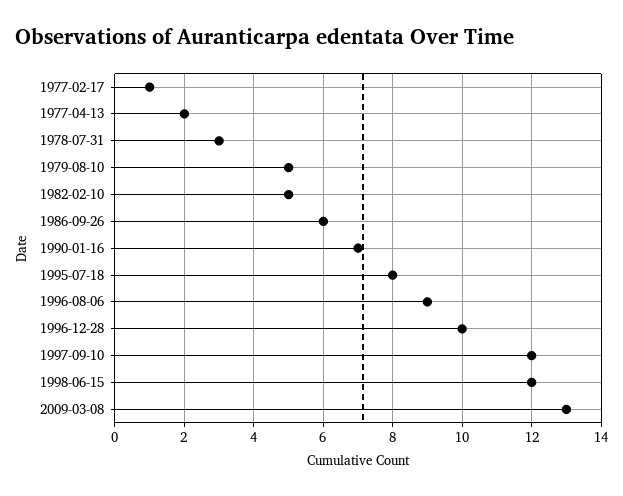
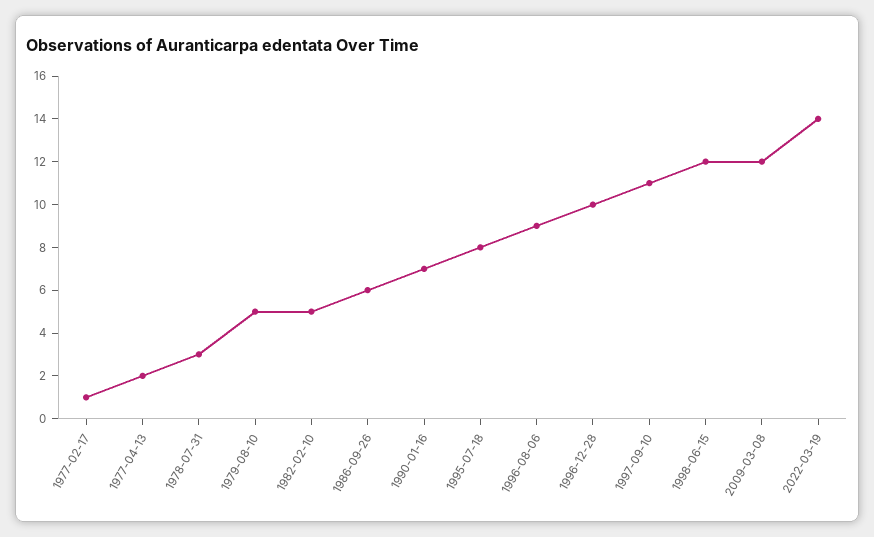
1997-09-10: 12 -> 11
2009-03-08: 13 -> 12
2022-03-19: none -> 14

